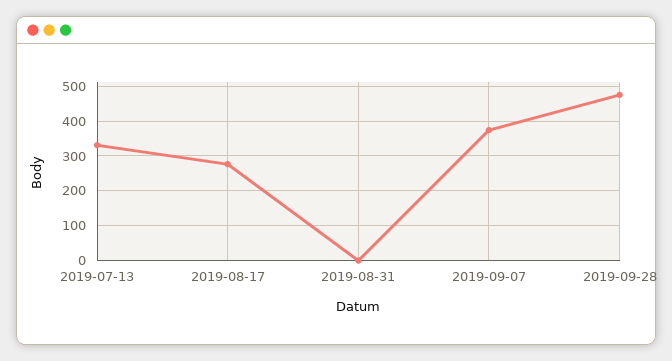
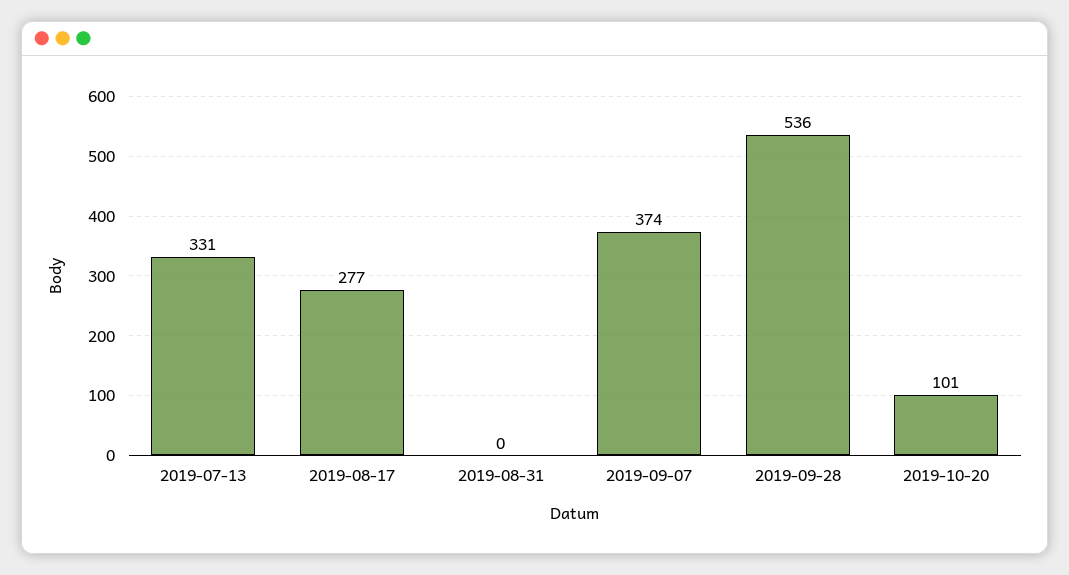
2019-09-28: 480 -> 536
2019-10-20: none -> 101

